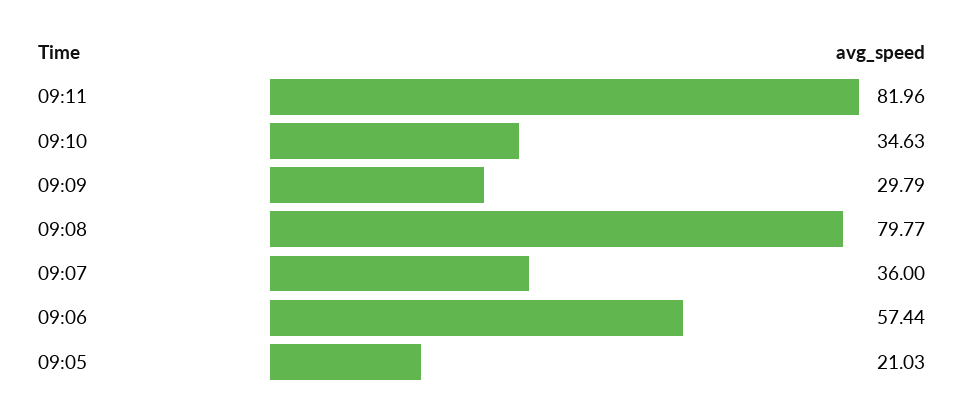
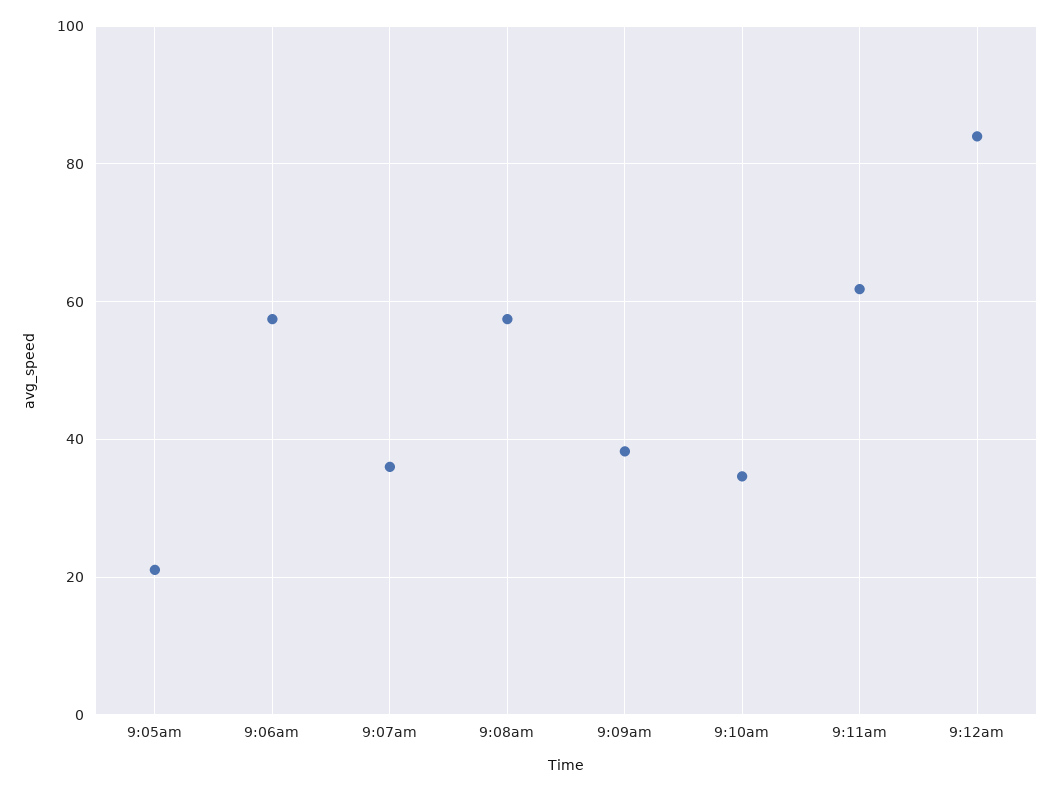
09:11: 81.96 -> 62
09:09: 29.79 -> 38
09:08: 79.77 -> 58
9:12am: none -> 84

